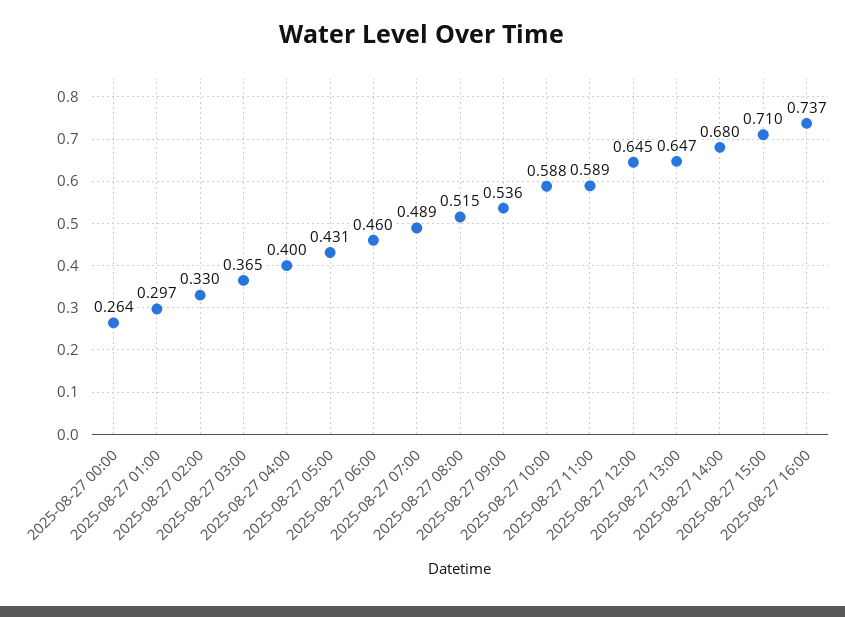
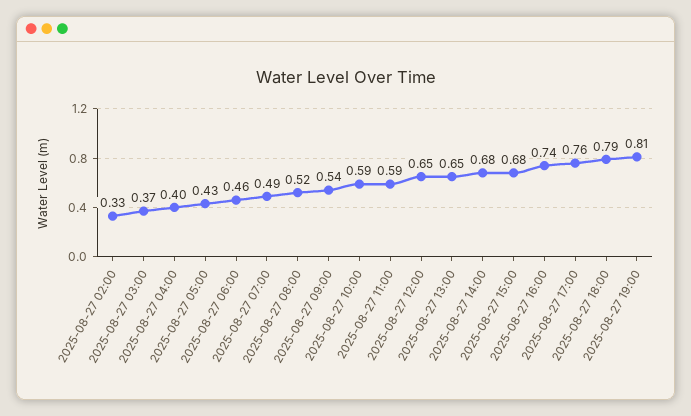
2025-08-27 00:00: 0.264 -> none
2025-08-27 01:00: 0.297 -> none
2025-08-27 15:00: 0.71 -> 0.68
2025-08-27 17:00: none -> 0.76
2025-08-27 18:00: none -> 0.79
2025-08-27 19:00: none -> 0.81

